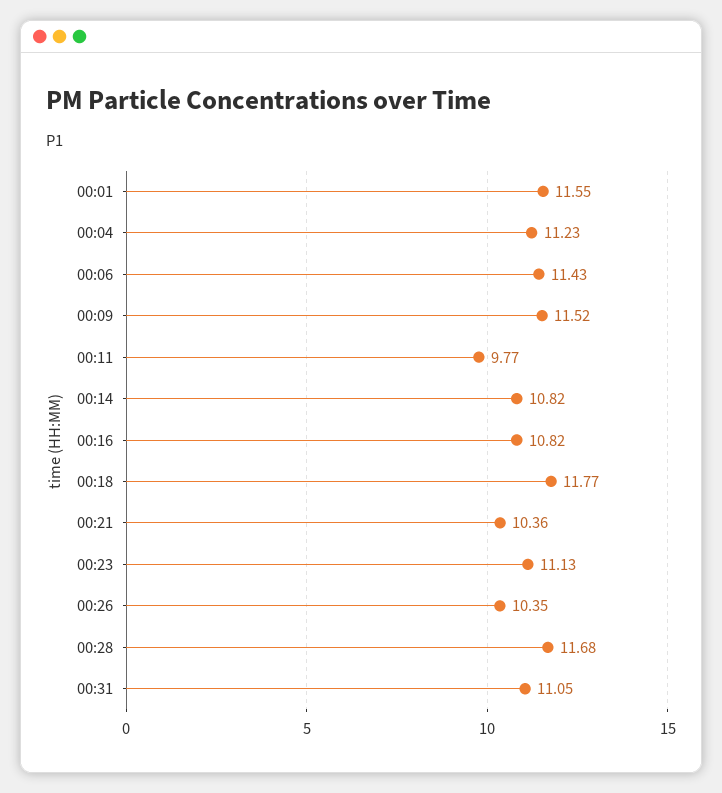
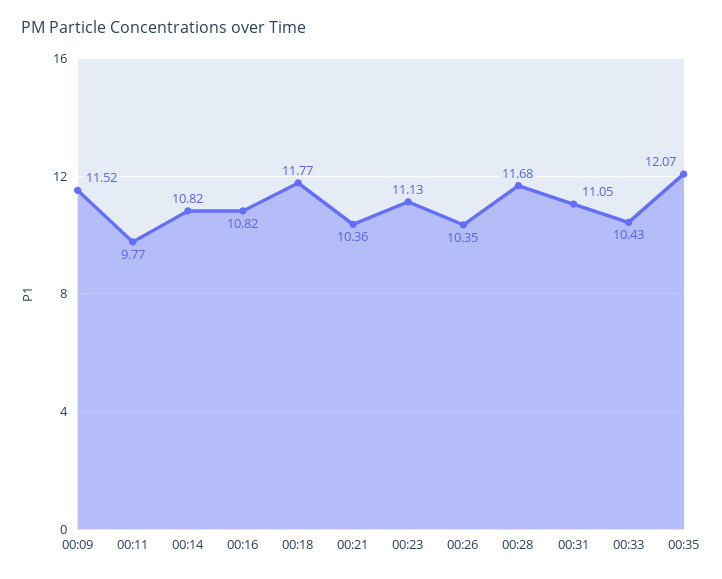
00:01: 11.55 -> none
00:04: 11.23 -> none
00:06: 11.43 -> none
00:33: none -> 10.43
00:35: none -> 12.07

